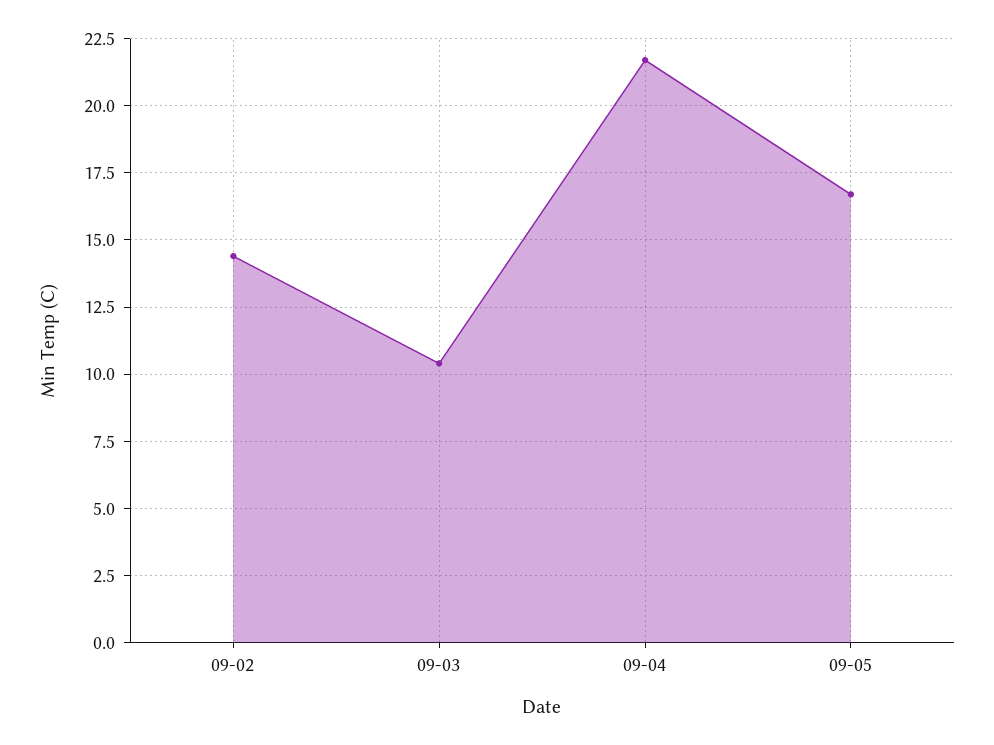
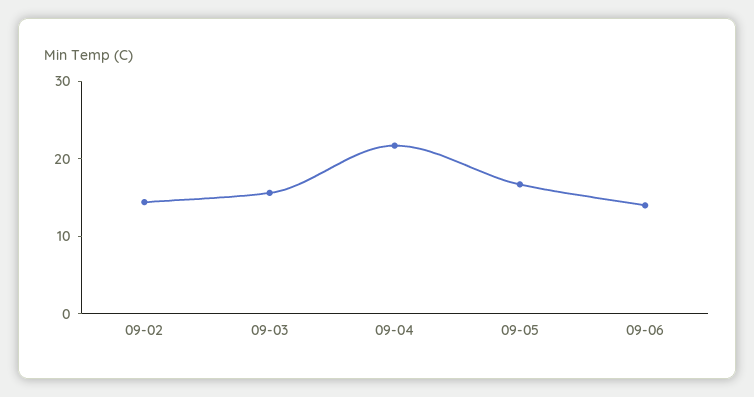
09-03: 10.5 -> 16
09-06: none -> 14

